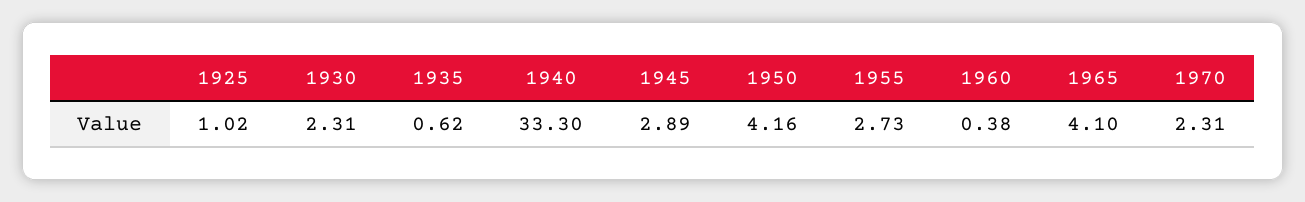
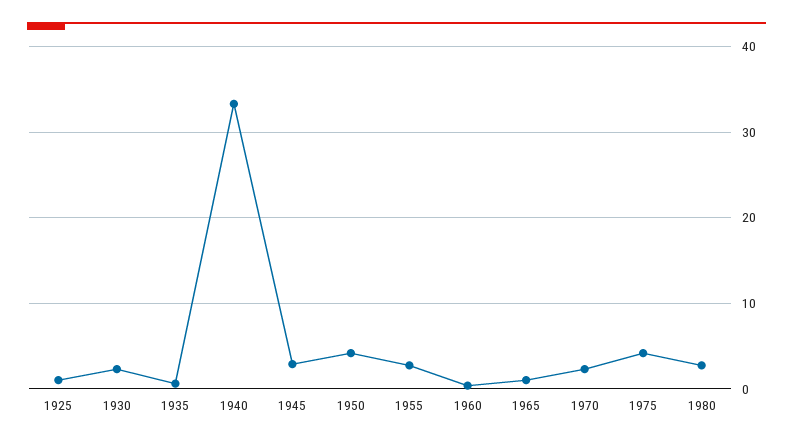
1965: 4.1 -> 1
1975: none -> 4
1980: none -> 3

